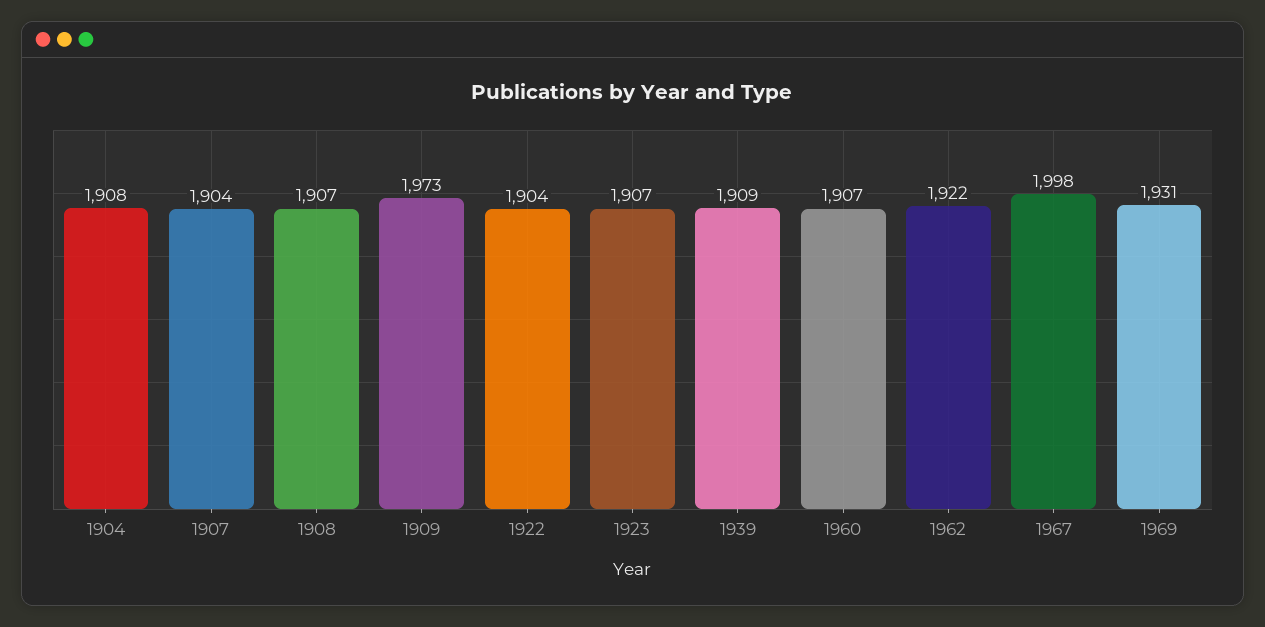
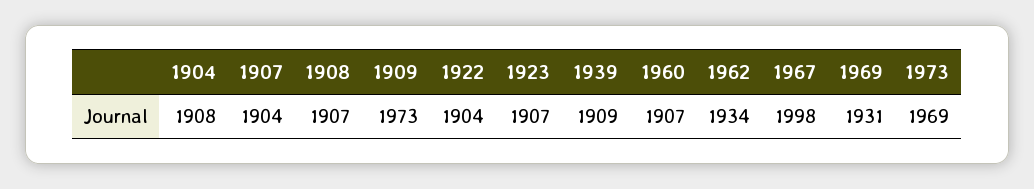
1962: 1922 -> 1934
1973: none -> 1969

